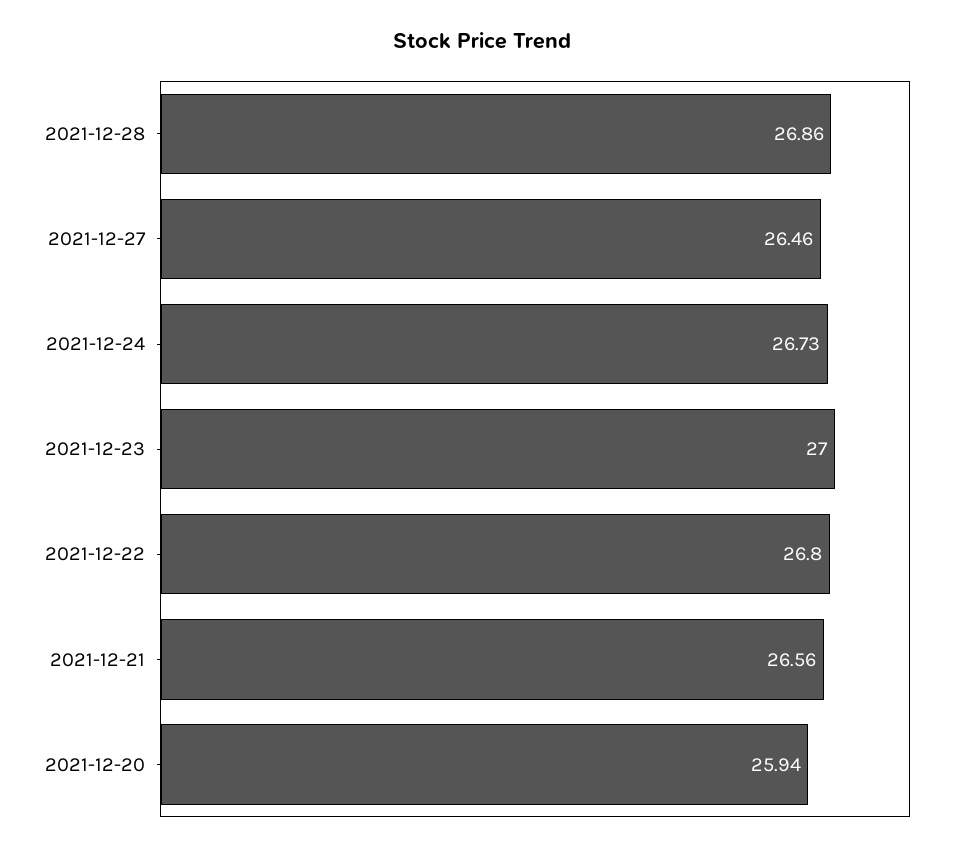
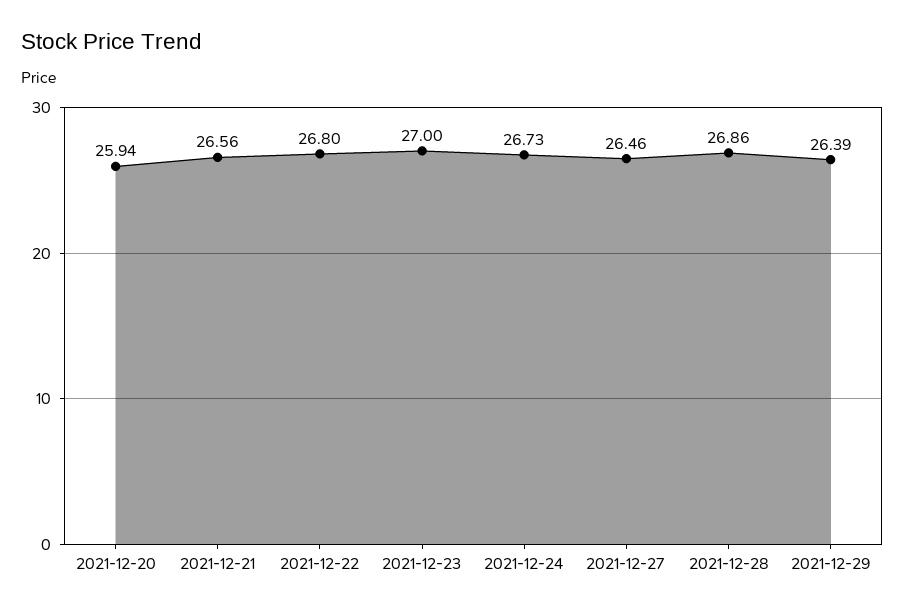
2021-12-29: none -> 26.39

